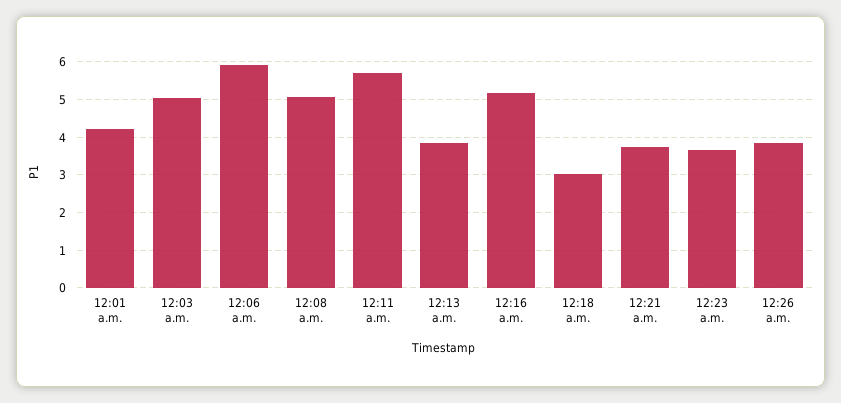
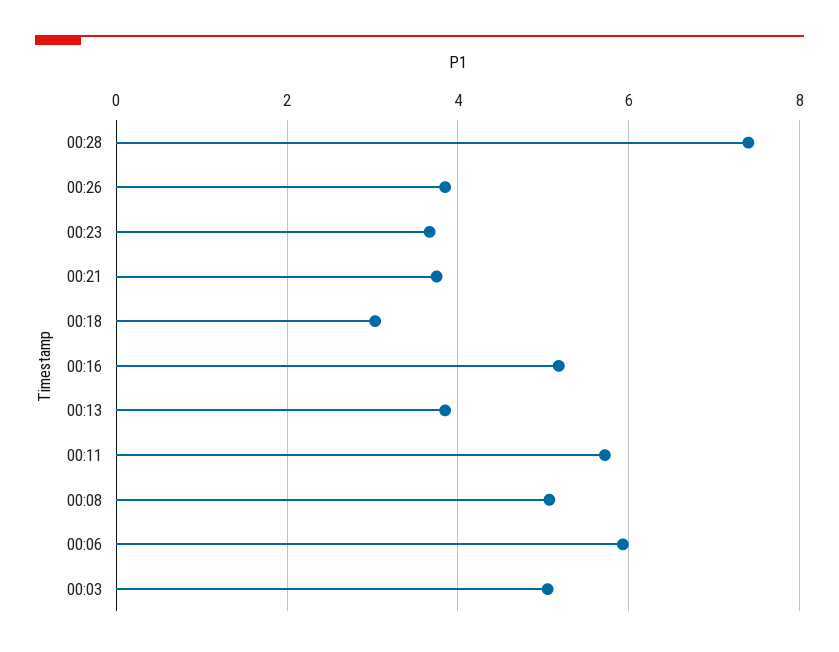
12:01 a.m.: 4.2 -> none
00:28: none -> 7.4

